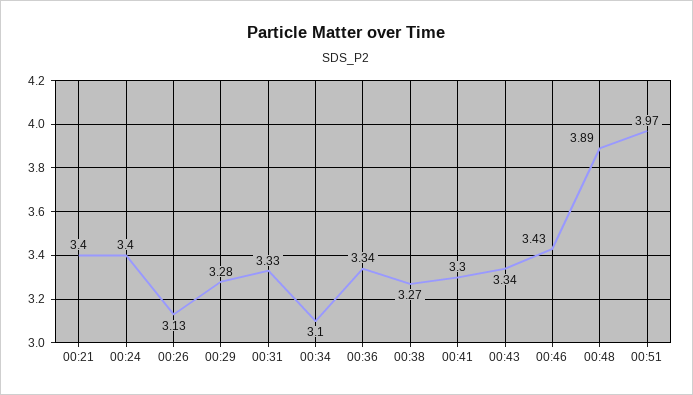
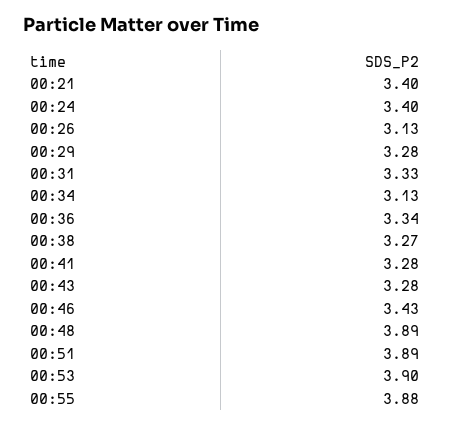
00:34: 3.1 -> 3.13
00:41: 3.3 -> 3.28
00:43: 3.34 -> 3.28
00:51: 3.97 -> 3.89
00:53: none -> 3.9
00:55: none -> 3.88

